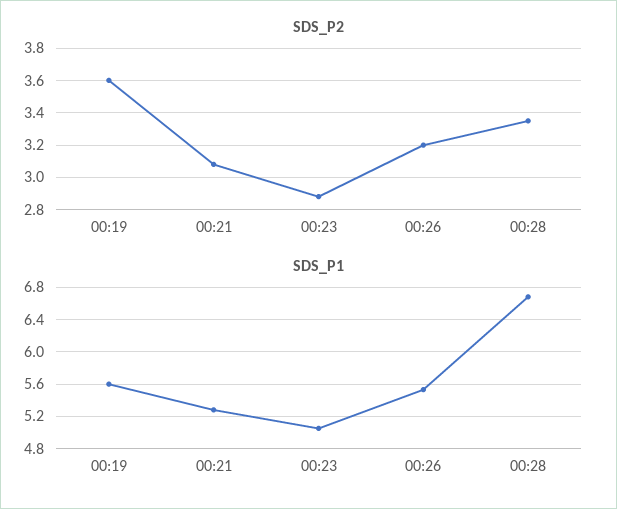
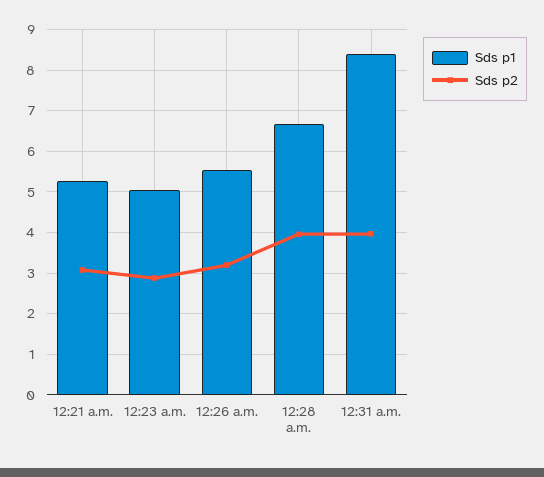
SDS_P2, 00:19: 3.6 -> none
SDS_P2, 00:28: 3.35 -> 4
SDS_P1, 00:19: 5.6 -> none
SDS_P1, 12:31 a.m.: none -> 8.4
SDS_P2, 12:31 a.m.: none -> 4

